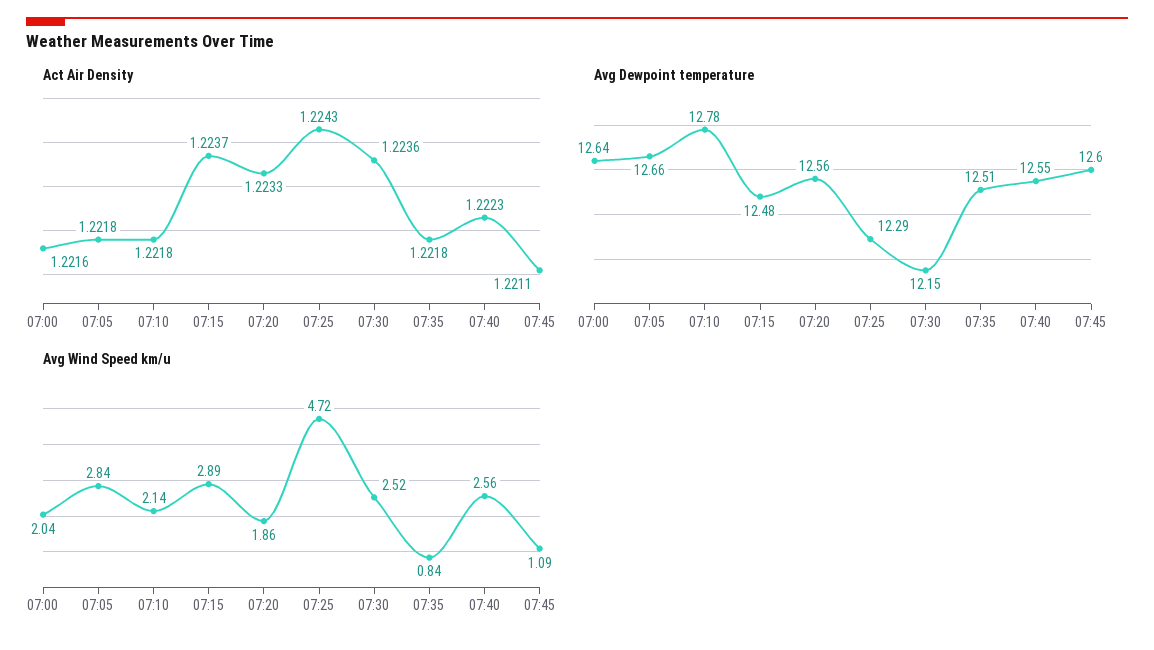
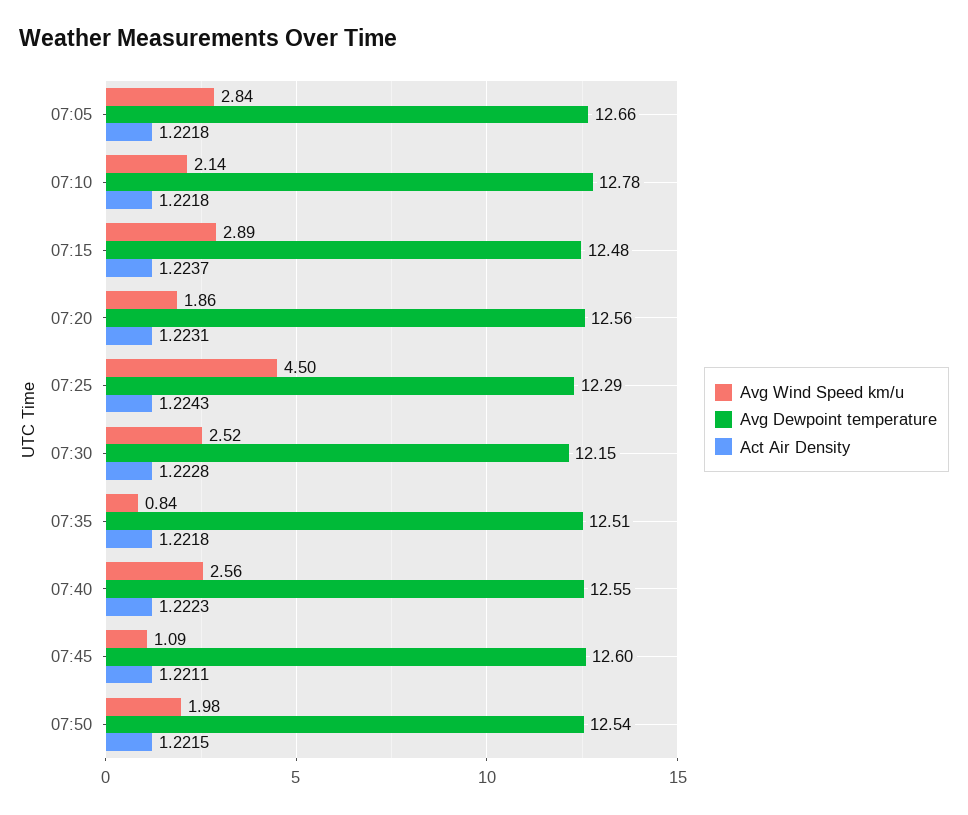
Act Air Density, 07:00: 1.2216 -> none
Act Air Density, 07:20: 1.2233 -> 1.2231
Act Air Density, 07:30: 1.2236 -> 1.2228
Avg Dewpoint temperature, 07:00: 12.64 -> none
Avg Wind Speed km/u, 07:00: 2.04 -> none
Avg Wind Speed km/u, 07:25: 4.72 -> 4.5
Avg Wind Speed km/u, 07:50: none -> 1.98
Avg Dewpoint temperature, 07:50: none -> 12.54
Act Air Density, 07:50: none -> 1.2215

